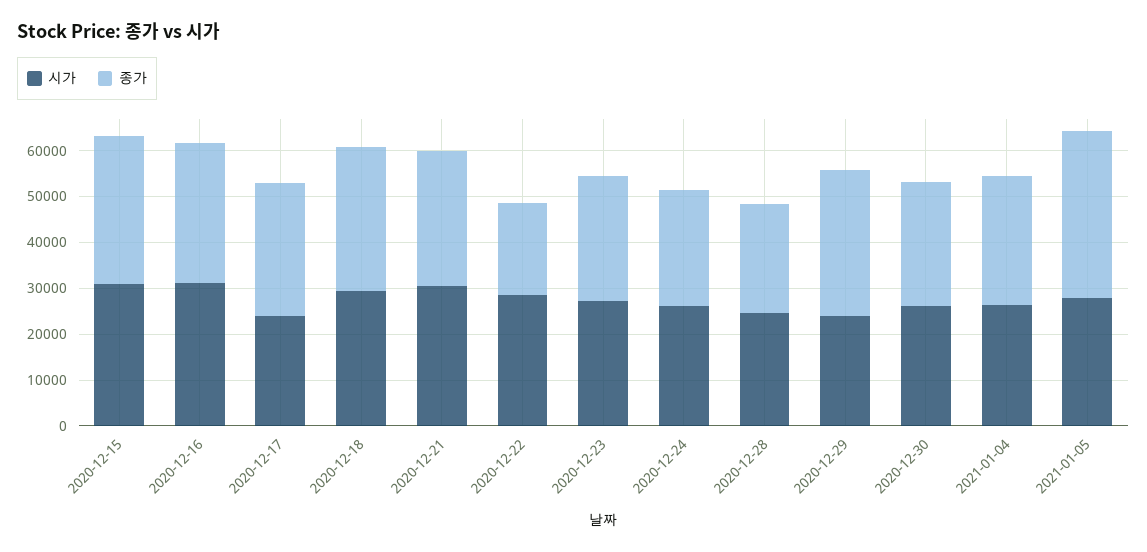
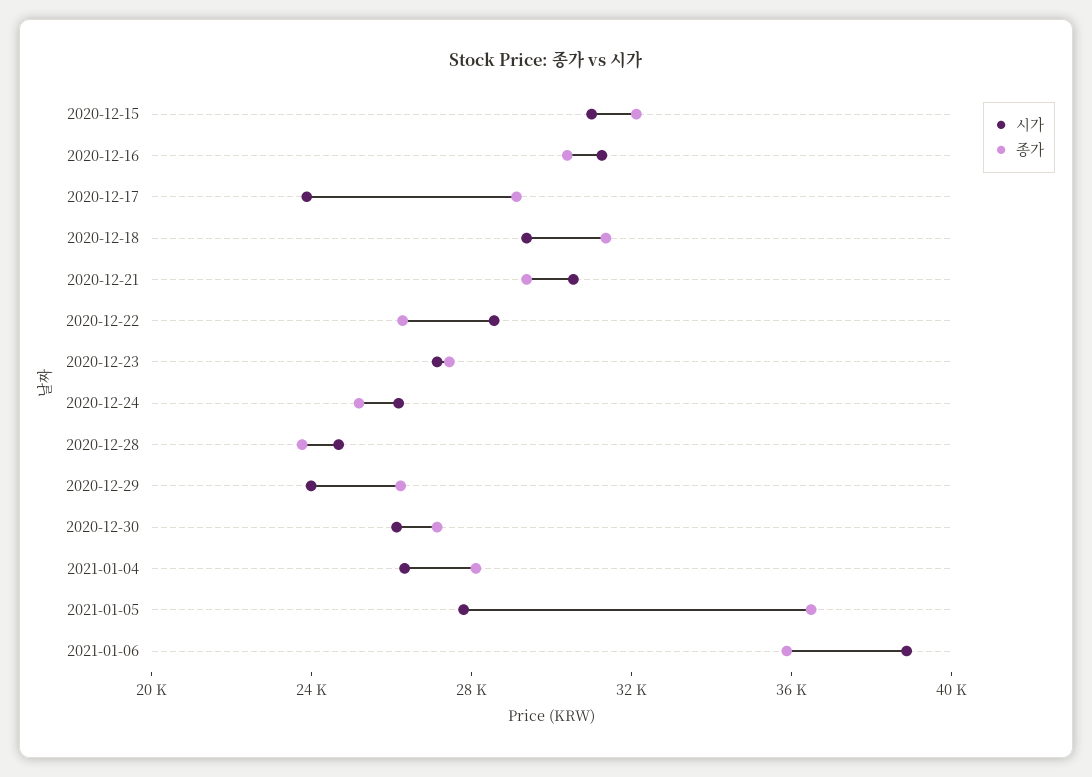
종가, 2020-12-22: 20000 -> 26000
종가, 2020-12-29: 32000 -> 26000
시가, 2021-01-06: none -> 39000
종가, 2021-01-06: none -> 36000

